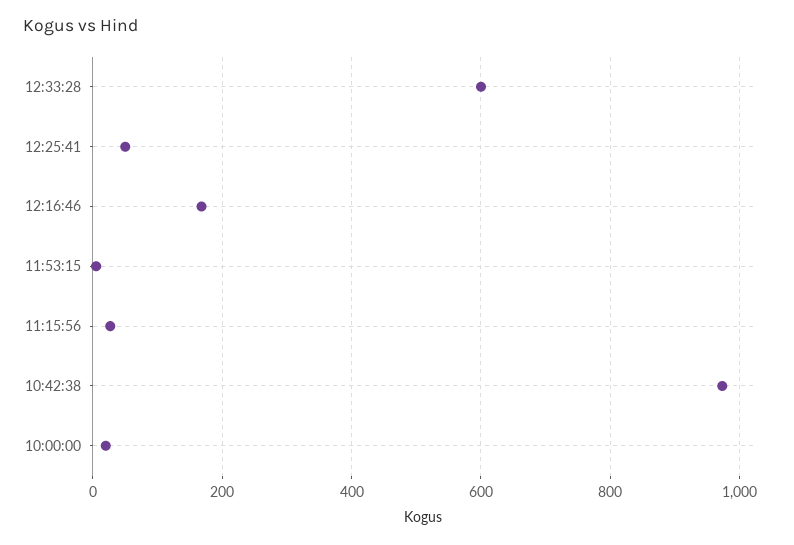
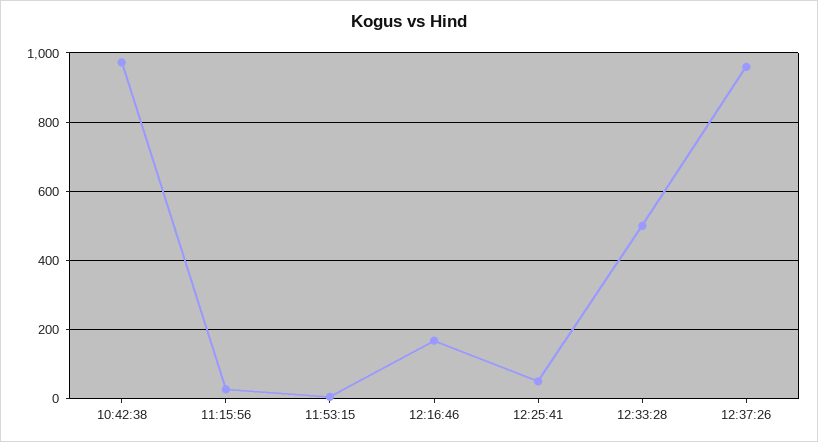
12:33:28: 600 -> 500
10:00:00: 20 -> none
12:37:26: none -> 960

